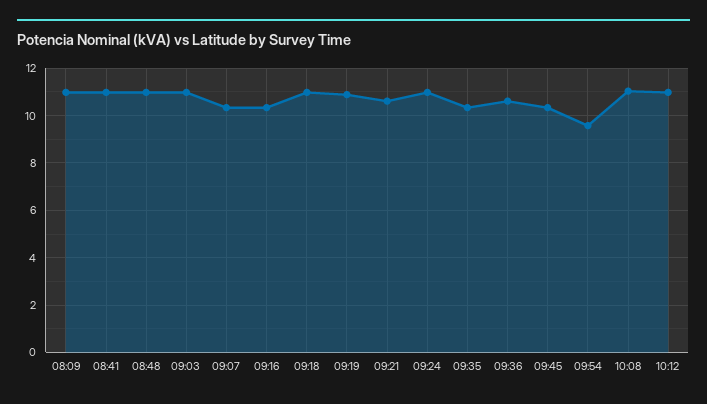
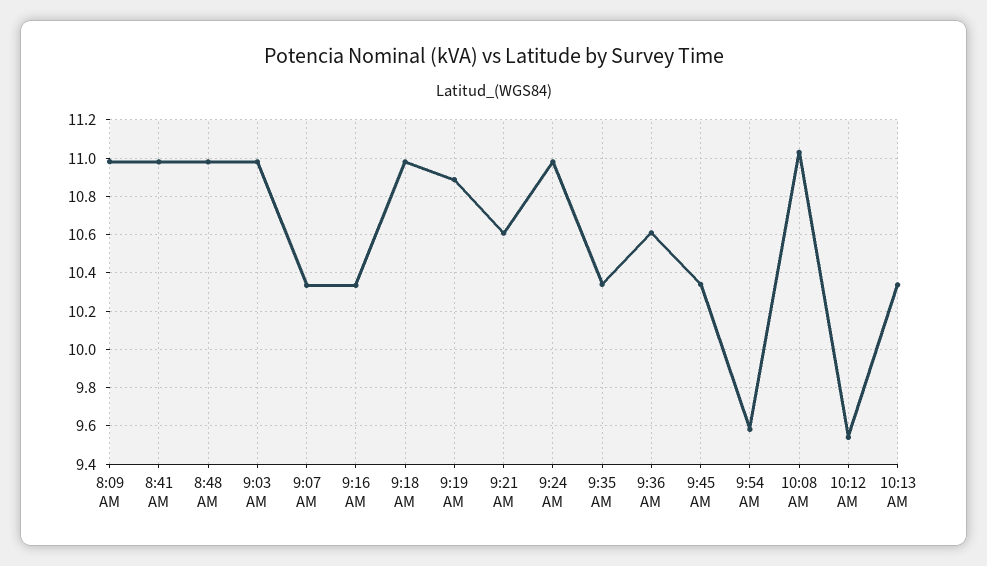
10:12: 11 -> 9.55
10:13 AM: none -> 10.35

